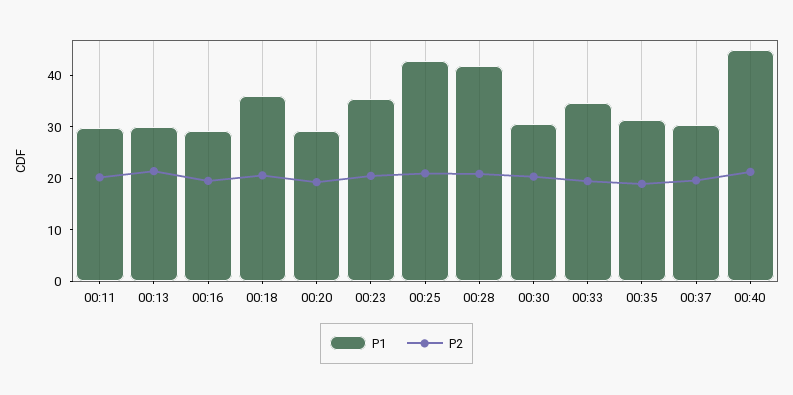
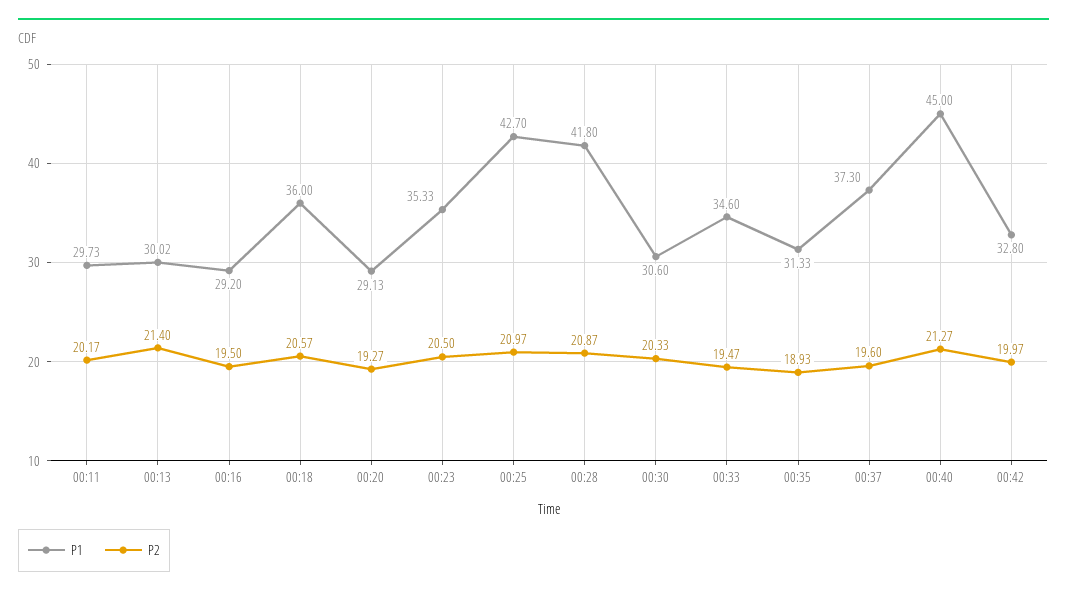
P1, 00:37: 30 -> 37.3
P1, 00:42: none -> 32.8
P2, 00:42: none -> 19.97

